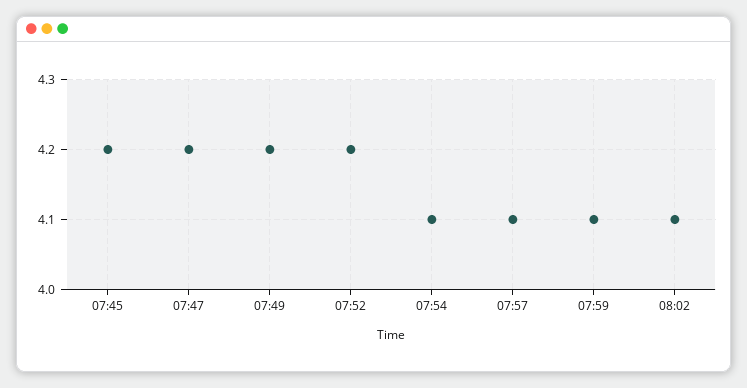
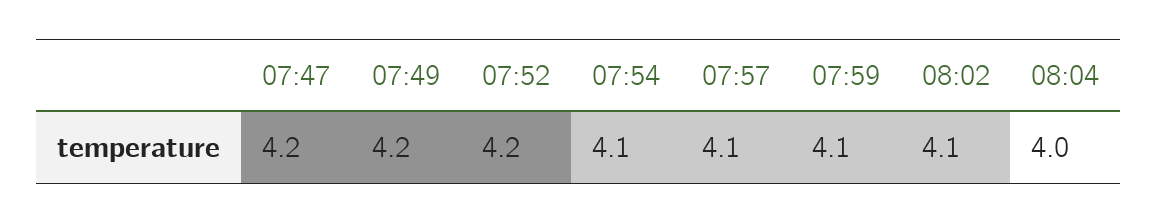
07:45: 4.2 -> none
08:04: none -> 4

